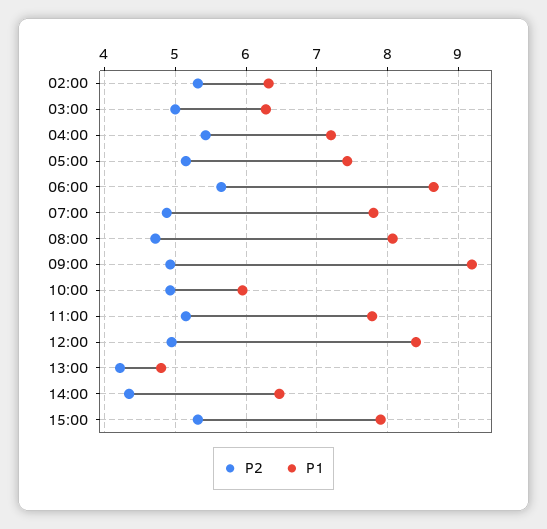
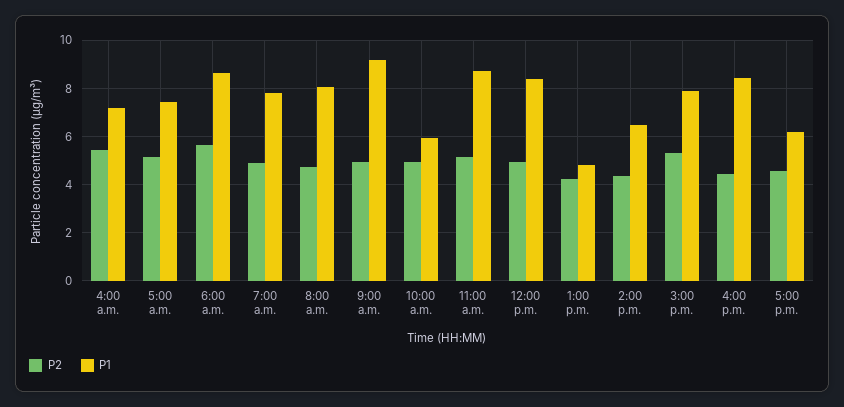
P2, 02:00: 5.3 -> none
P1, 02:00: 6.3 -> none
P2, 03:00: 5 -> none
P1, 03:00: 6.3 -> none
P1, 11:00: 7.8 -> 8.75
P2, 4:00 p.m.: none -> 4.5
P1, 4:00 p.m.: none -> 8.5
P2, 5:00 p.m.: none -> 4.5
P1, 5:00 p.m.: none -> 6.25

